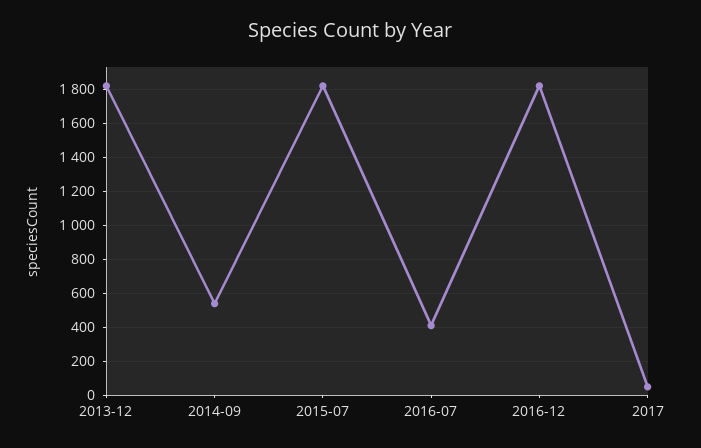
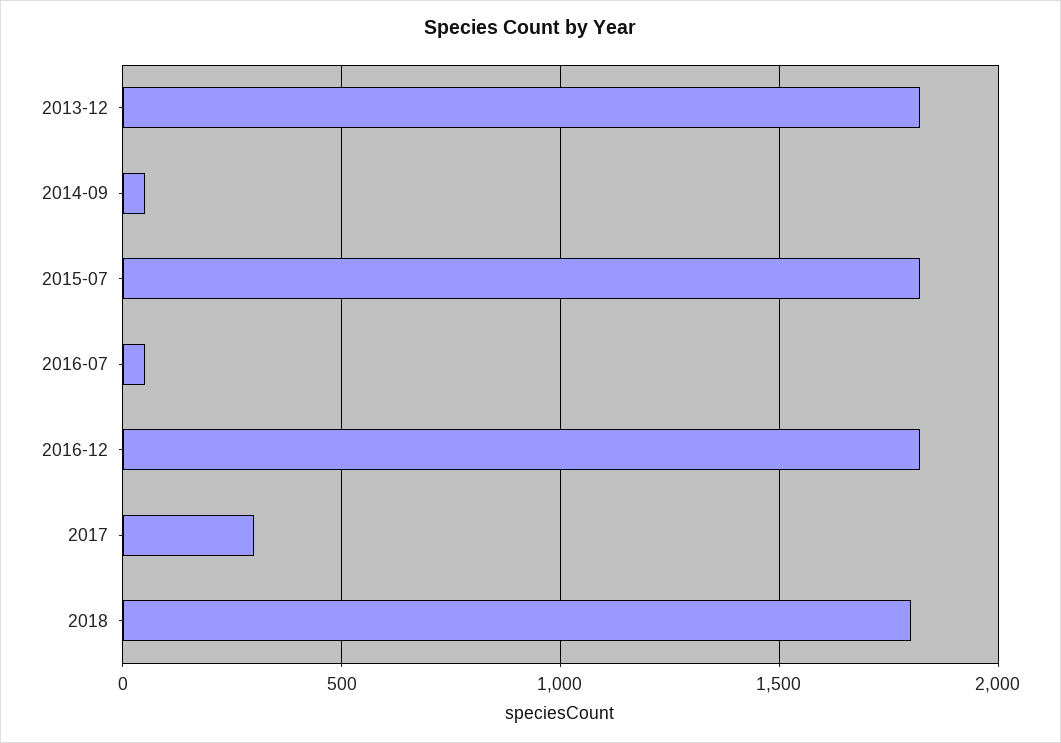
2014-09: 550 -> 50
2016-07: 400 -> 50
2017: 50 -> 300
2018: none -> 1800

